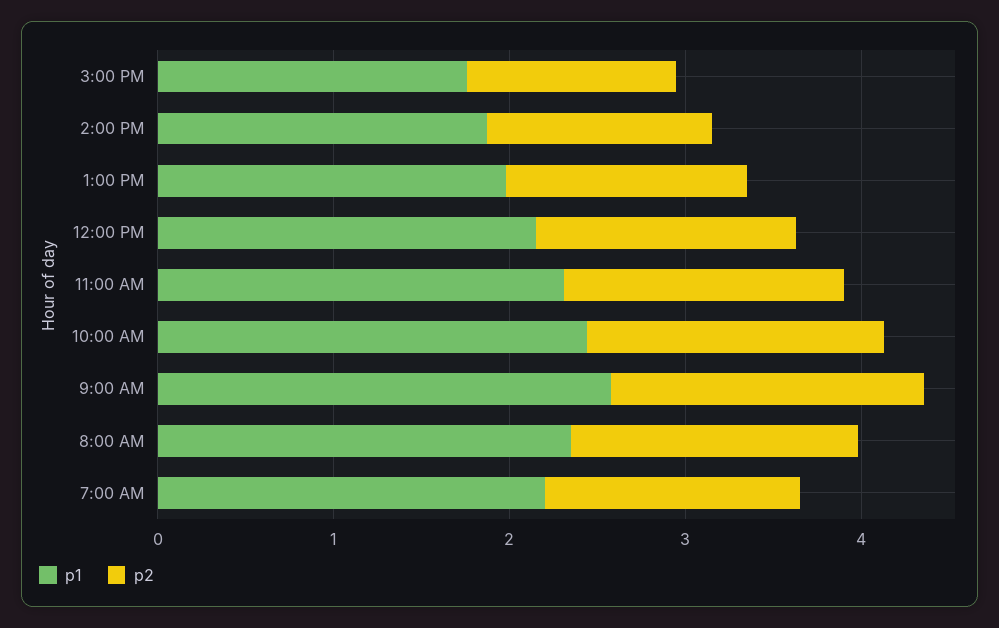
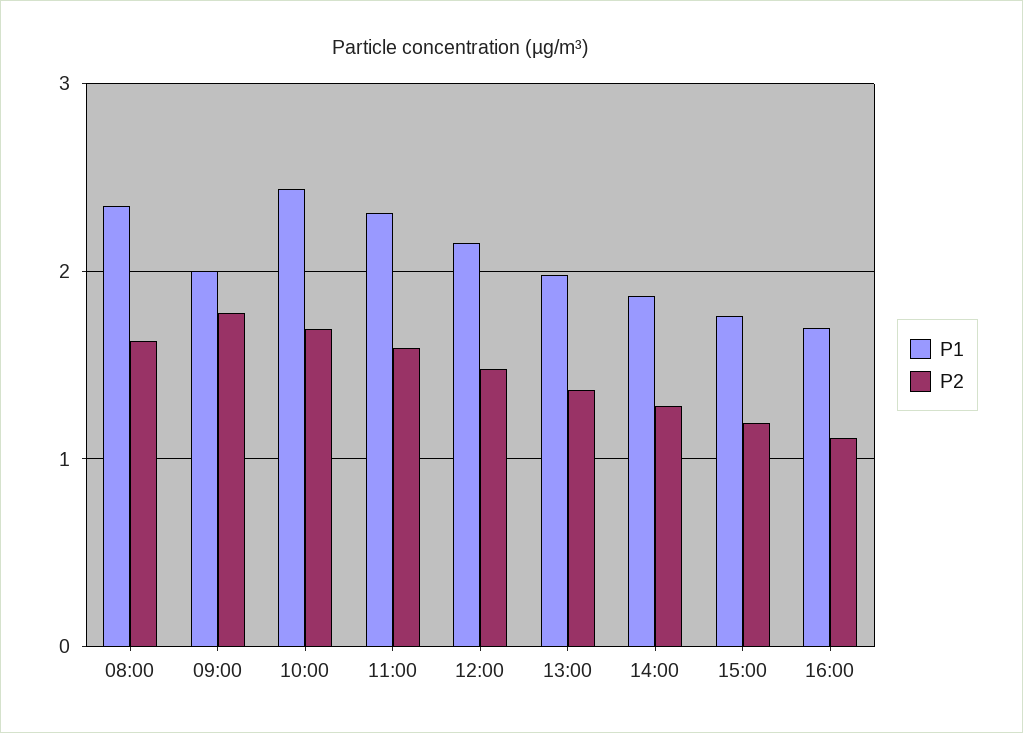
p1, 9:00 AM: 2.6 -> 2
p1, 7:00 AM: 2.2 -> none
p2, 7:00 AM: 1.4 -> none
p1, 16:00: none -> 1.7
p2, 16:00: none -> 1.1

